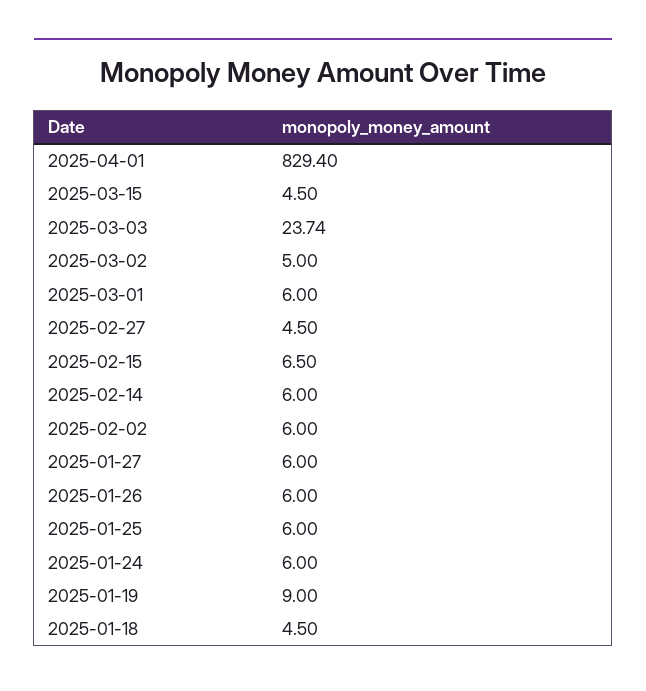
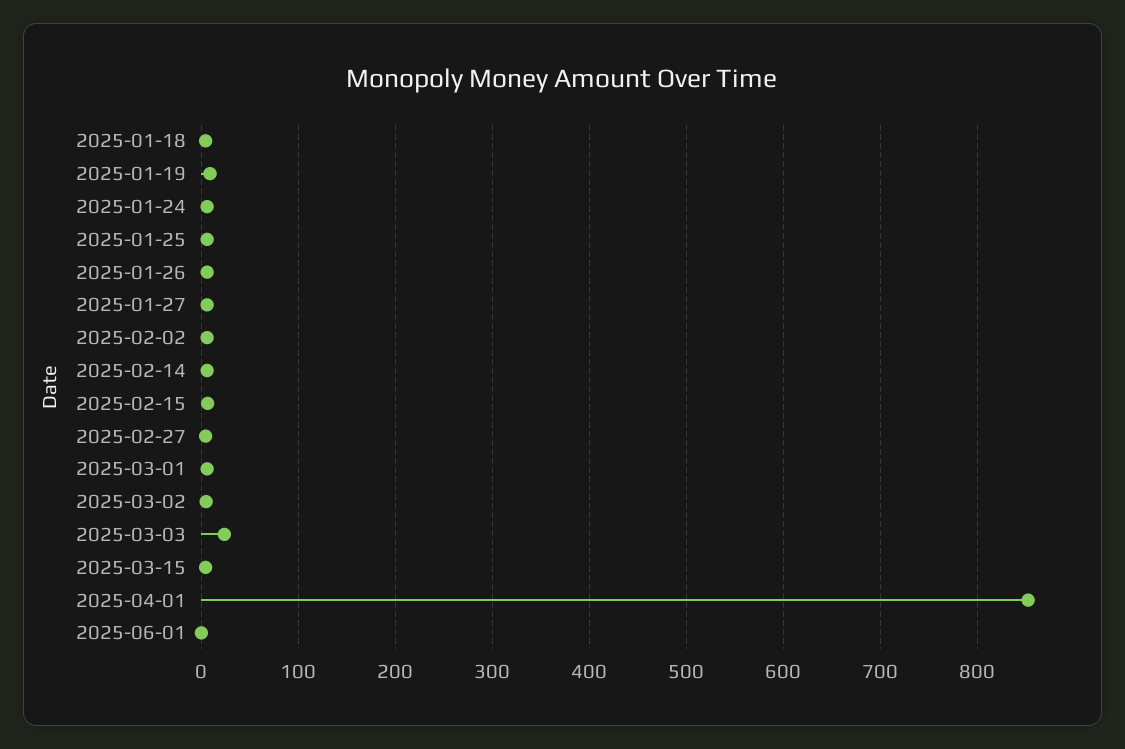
2025-04-01: 829.4 -> 850
2025-06-01: none -> 0

